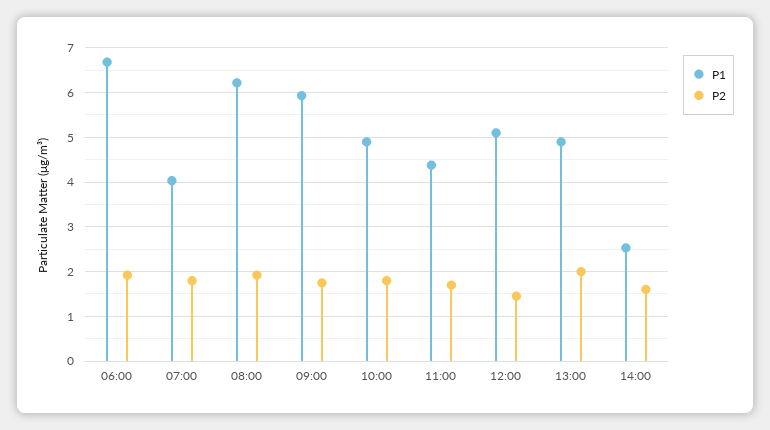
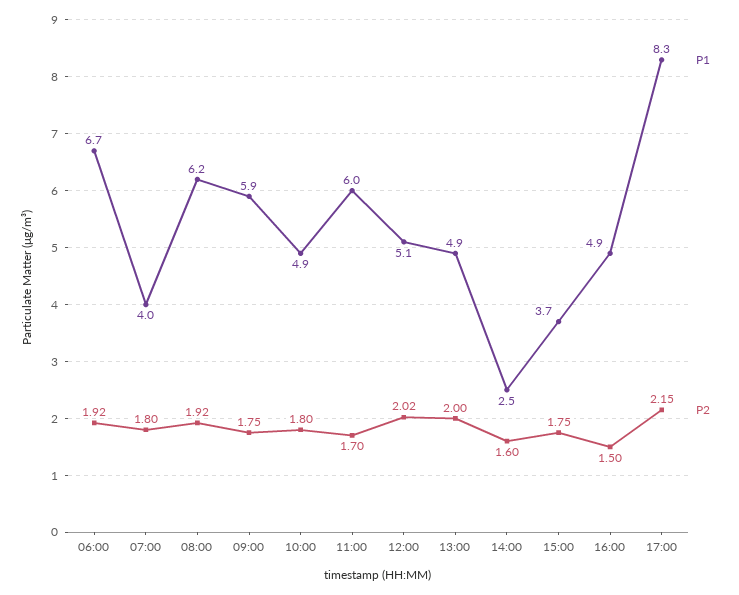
P1, 11:00: 4.4 -> 6
P2, 12:00: 1.4 -> 2.02
P1, 15:00: none -> 3.7
P2, 15:00: none -> 1.75
P1, 16:00: none -> 4.9
P2, 16:00: none -> 1.5
P1, 17:00: none -> 8.3
P2, 17:00: none -> 2.15

